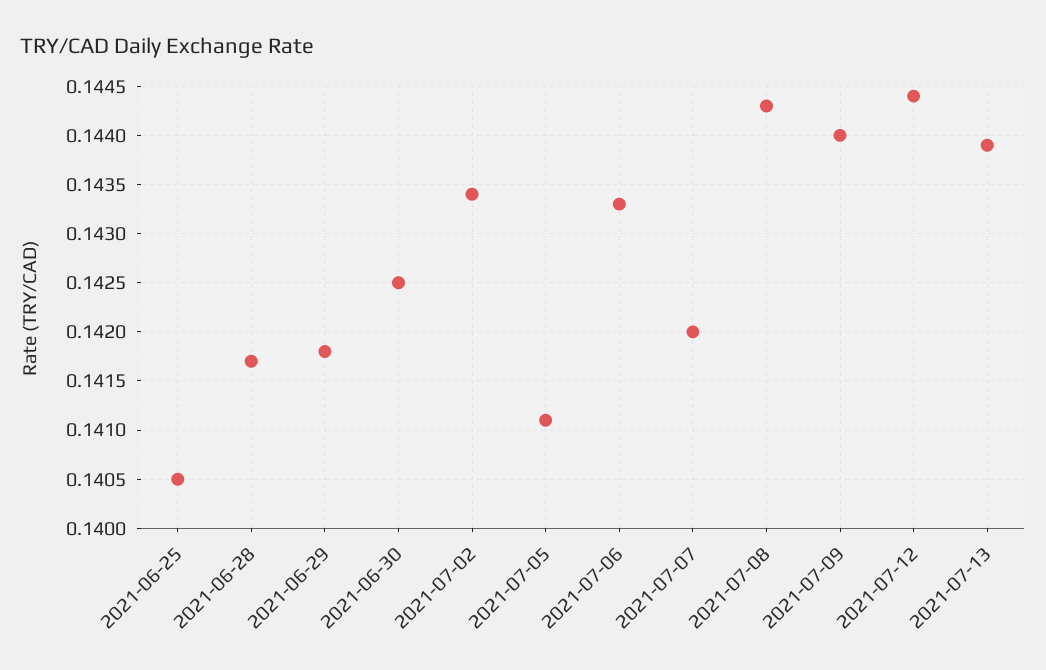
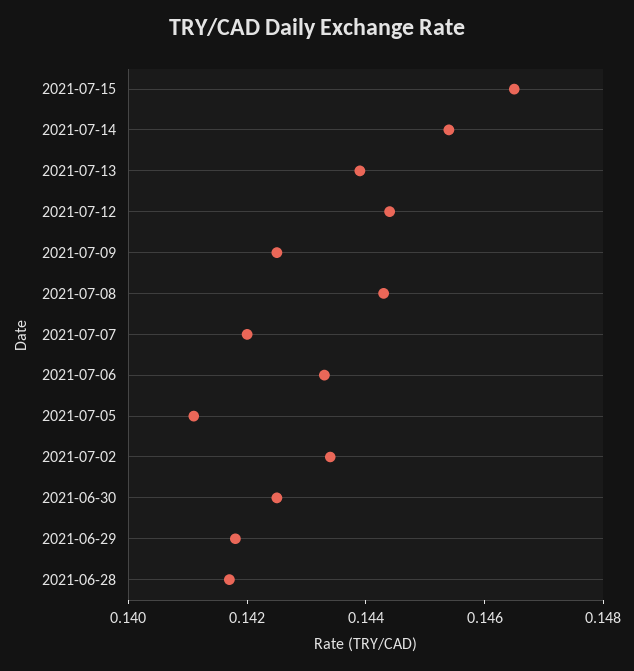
2021-06-25: 0.1405 -> none
2021-07-09: 0.144 -> 0.1425
2021-07-15: none -> 0.1465
2021-07-14: none -> 0.1455

